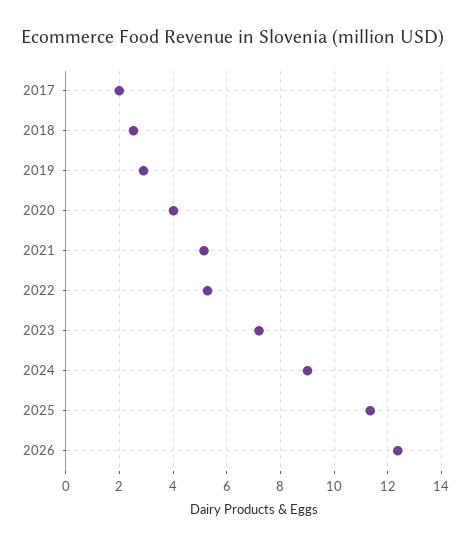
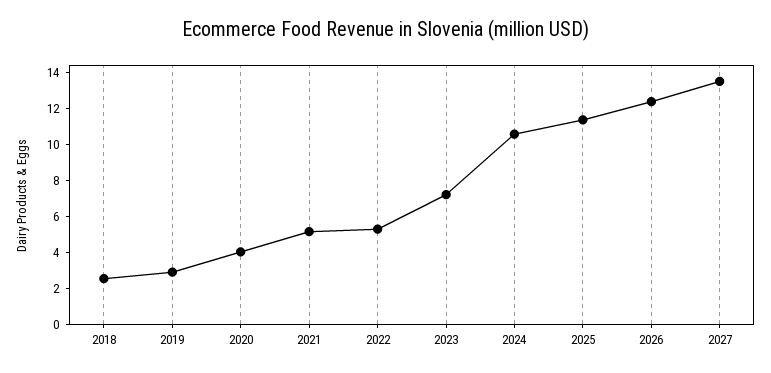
2017: 2 -> none
2024: 9 -> 10.5
2027: none -> 13.5

